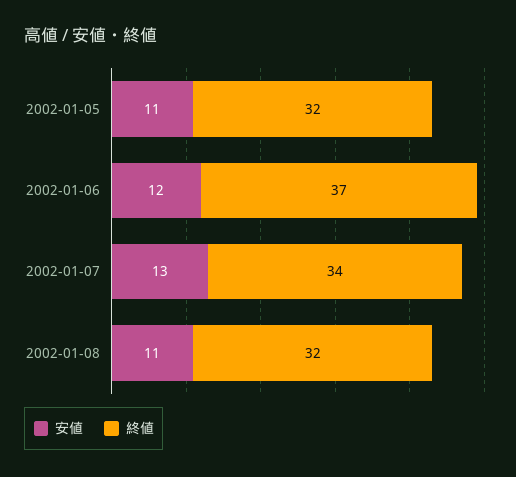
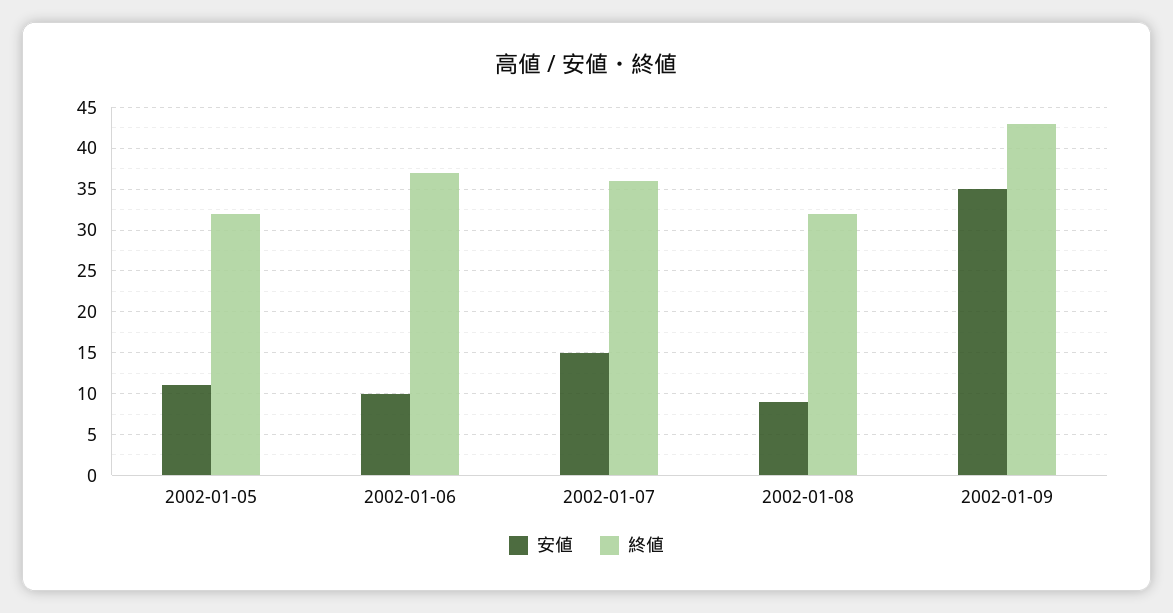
安値, 2002-01-06: 12 -> 10
安値, 2002-01-07: 13 -> 15
終値, 2002-01-07: 34 -> 36
安値, 2002-01-08: 11 -> 9
安値, 2002-01-09: none -> 35
終値, 2002-01-09: none -> 43

